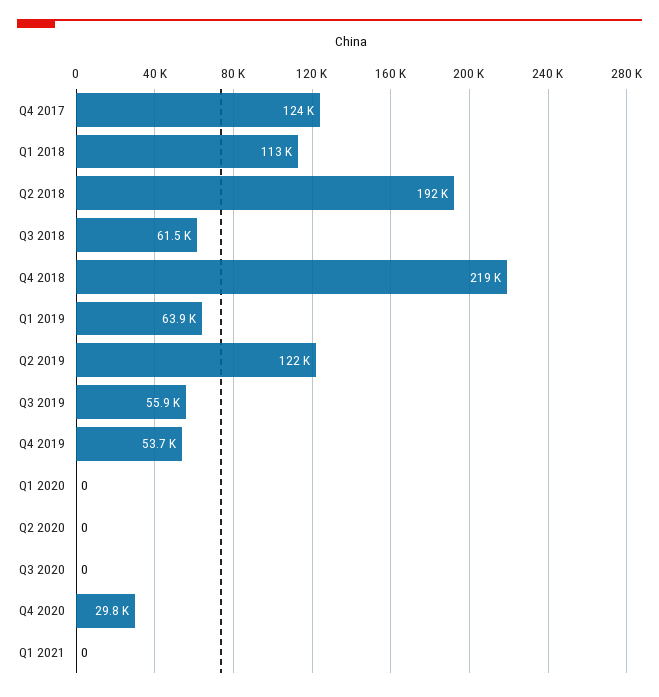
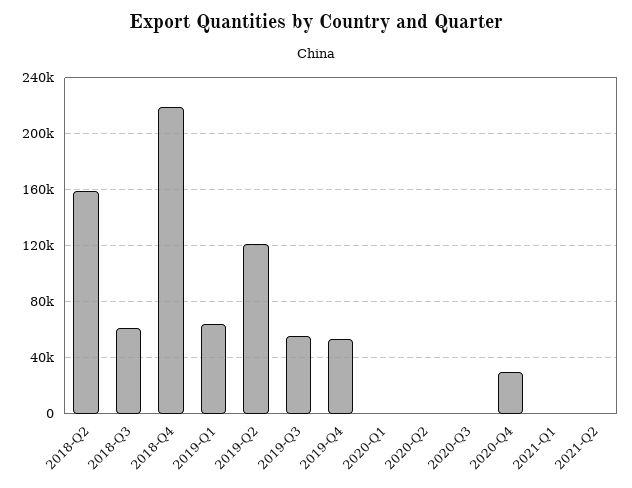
Q4 2017: 124000 -> none
Q1 2018: 113000 -> none
Q2 2018: 192000 -> 160000
2021-Q2: none -> 0

